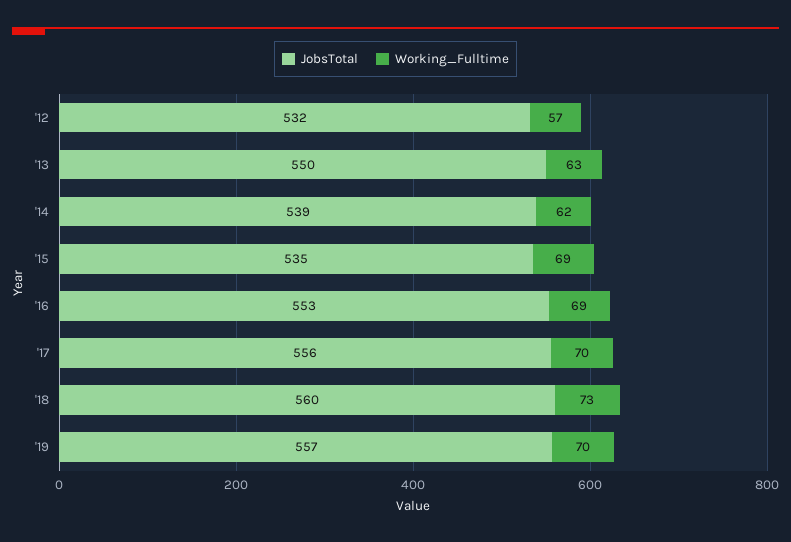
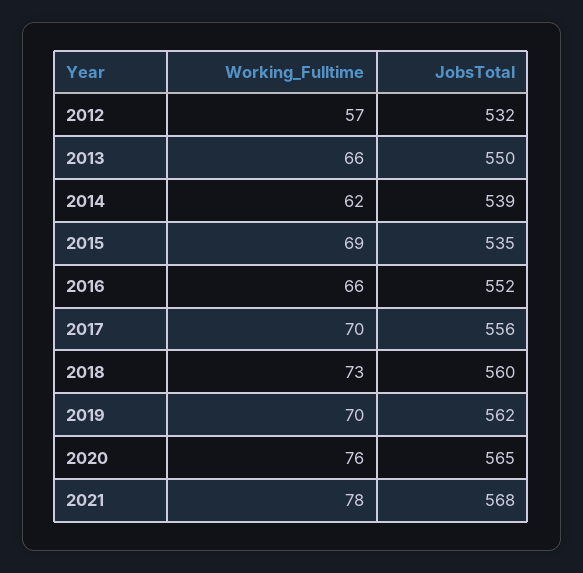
Working_Fulltime, '13: 63 -> 66
JobsTotal, '16: 553 -> 552
Working_Fulltime, '16: 69 -> 66
JobsTotal, '19: 557 -> 562
Working_Fulltime, 2020: none -> 76
JobsTotal, 2020: none -> 565
Working_Fulltime, 2021: none -> 78
JobsTotal, 2021: none -> 568

